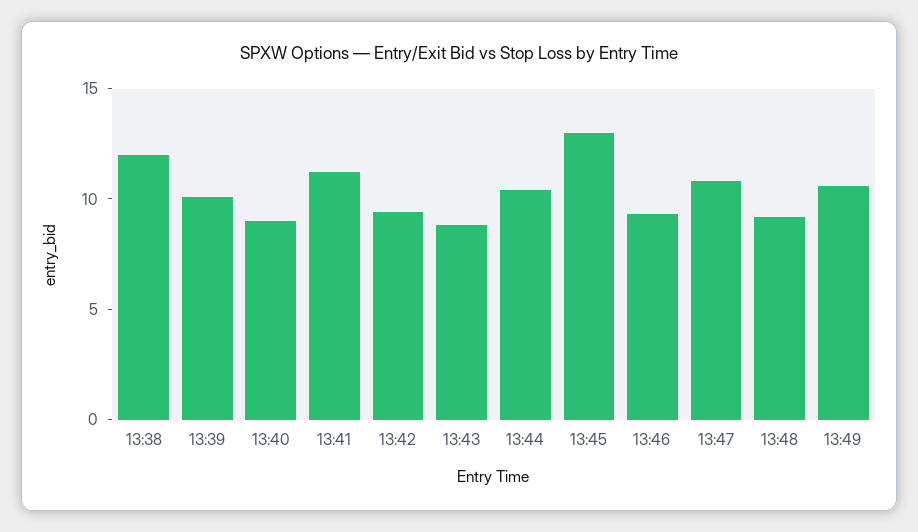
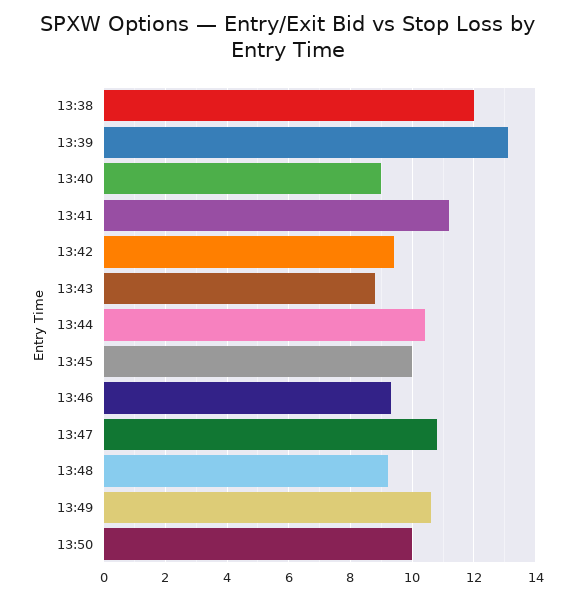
13:39: 10 -> 13
13:45: 13 -> 10
13:50: none -> 10

